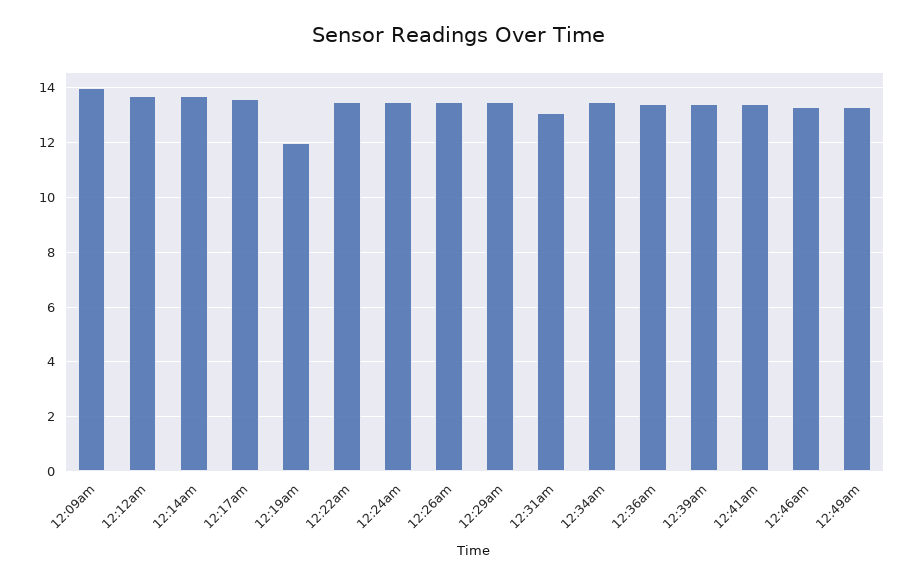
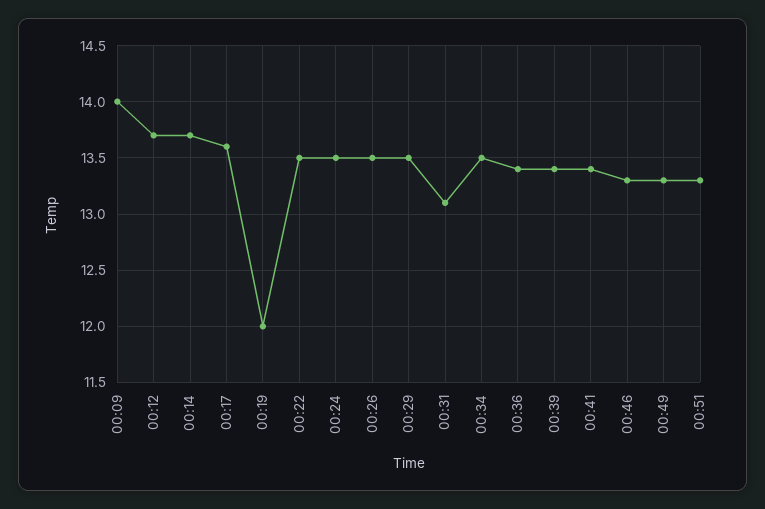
00:51: none -> 13.3

